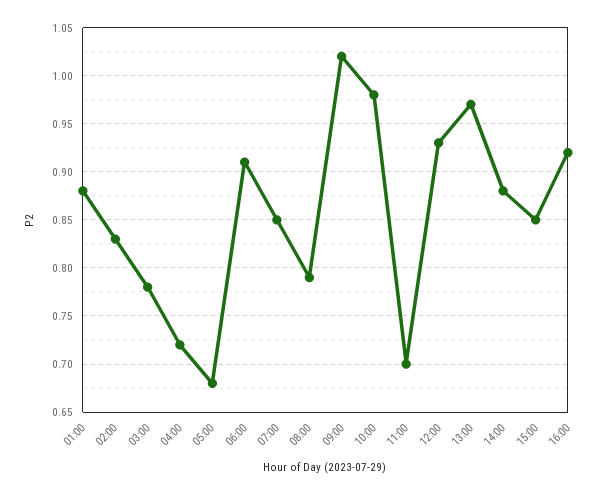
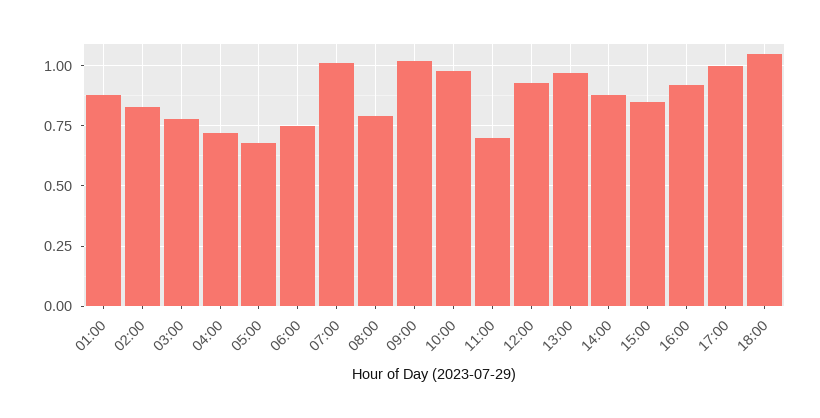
06:00: 0.91 -> 0.75
07:00: 0.85 -> 1
17:00: none -> 1
18:00: none -> 1.05

